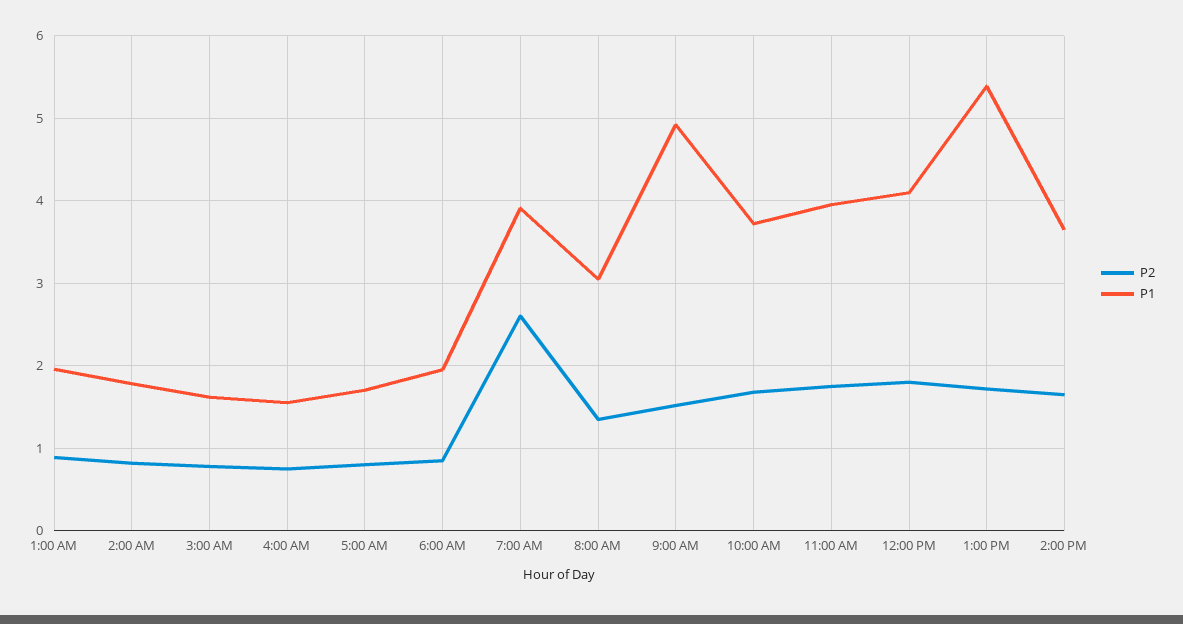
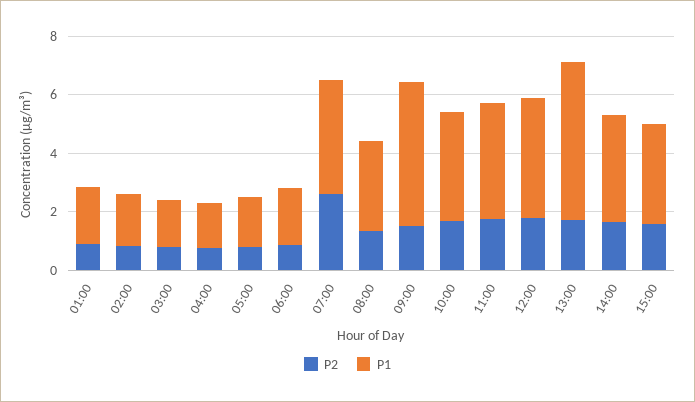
P2, 15:00: none -> 1.5
P1, 15:00: none -> 3.5

